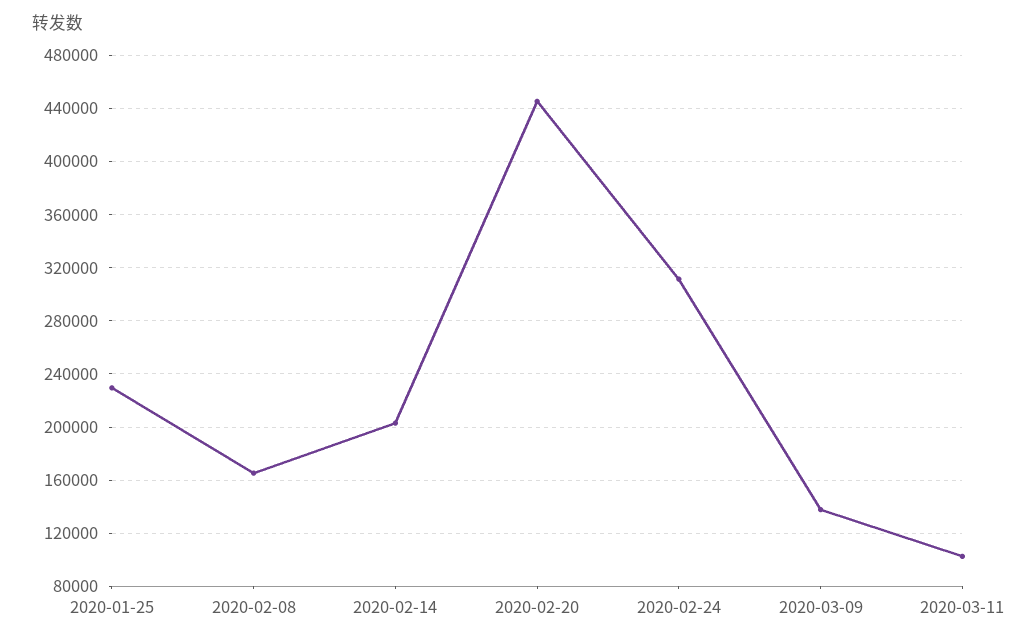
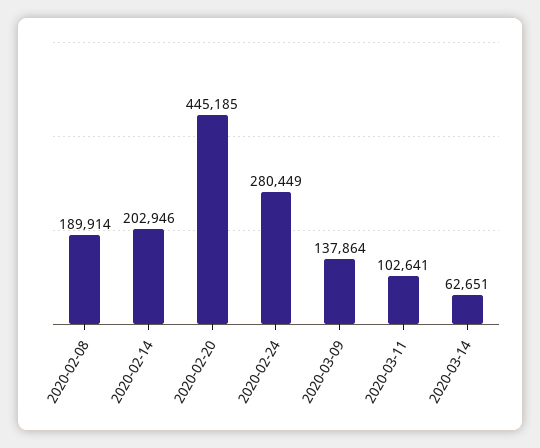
2020-01-25: 230000 -> none
2020-02-08: 165000 -> 189914
2020-02-24: 310000 -> 280449
2020-03-14: none -> 62651

